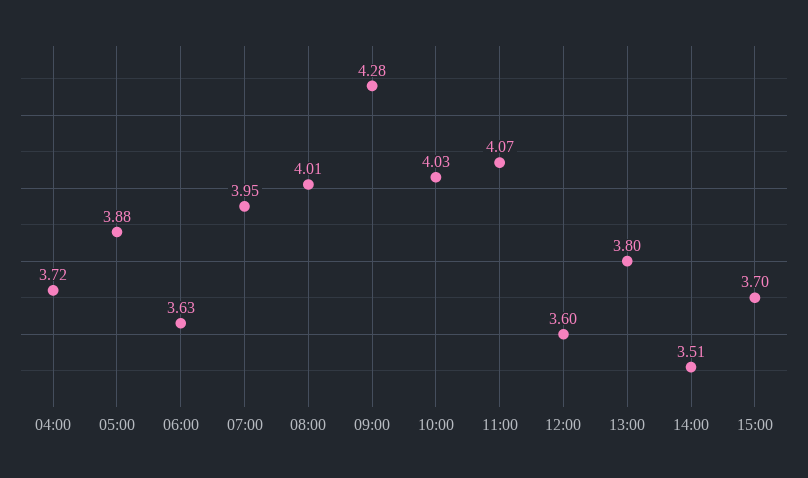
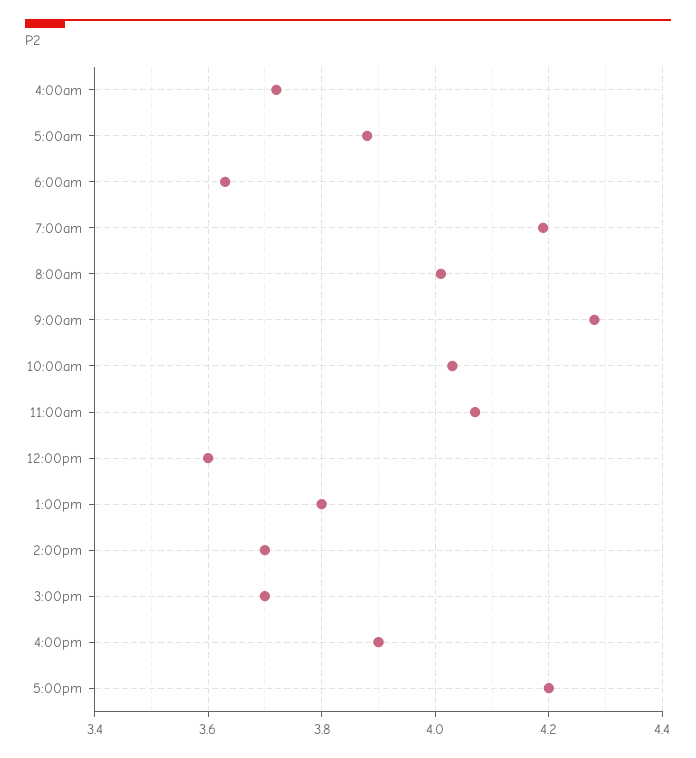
07:00: 3.95 -> 4.2
14:00: 3.51 -> 3.7
4:00pm: none -> 3.9
5:00pm: none -> 4.2

